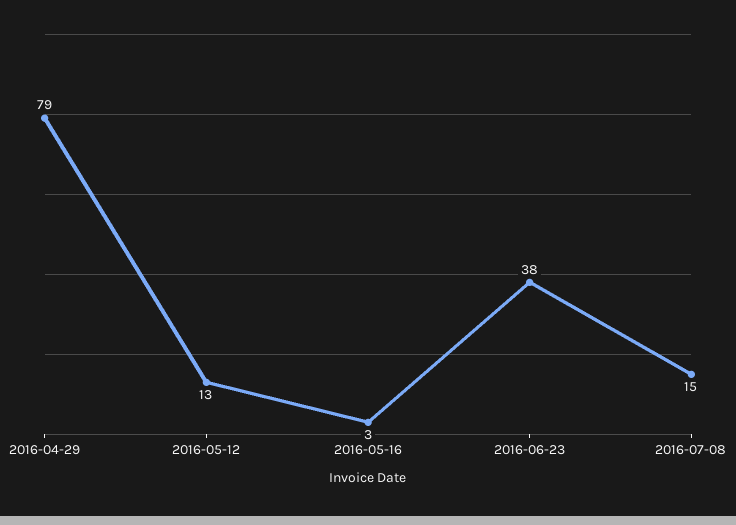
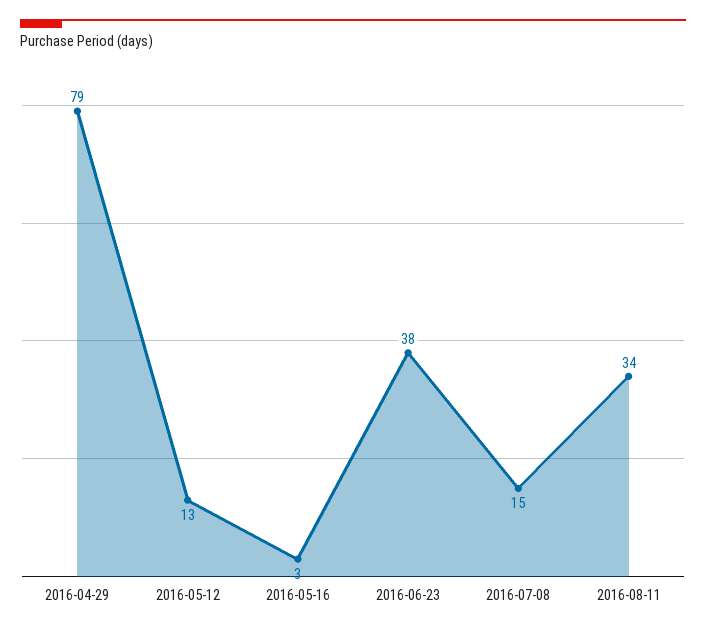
2016-08-11: none -> 34

